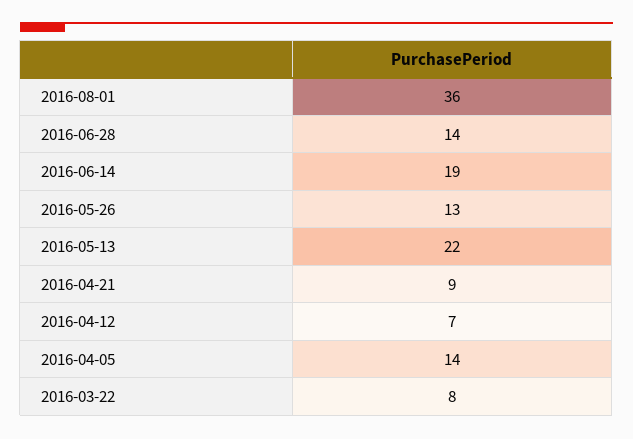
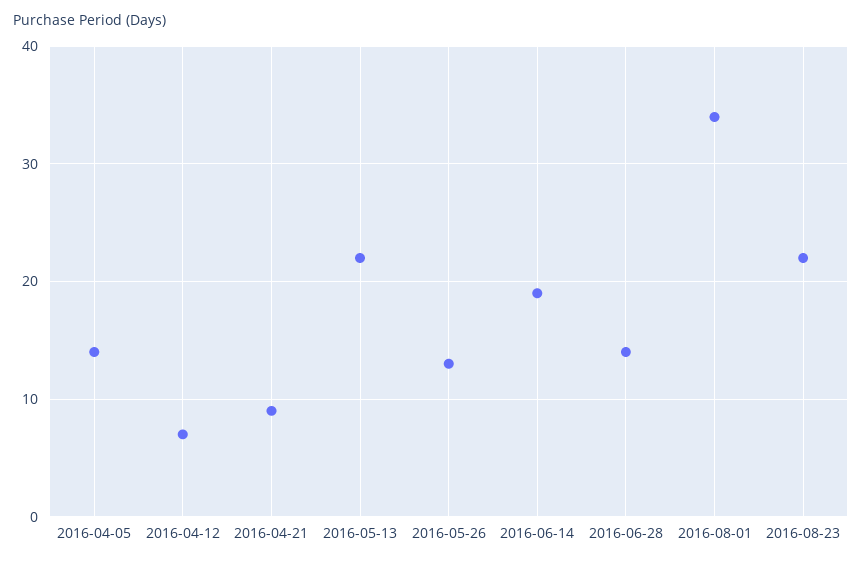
2016-08-01: 36 -> 34
2016-03-22: 8 -> none
2016-08-23: none -> 22

